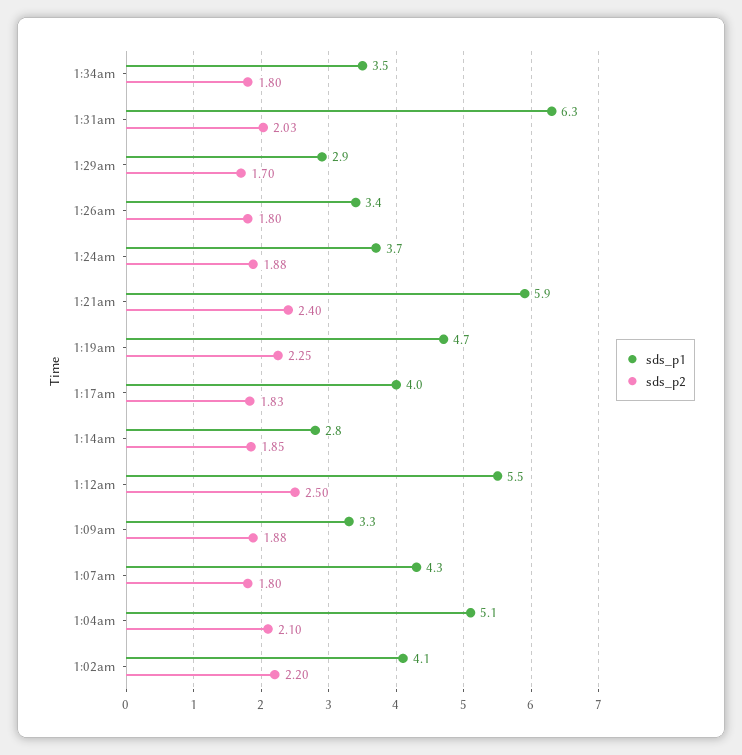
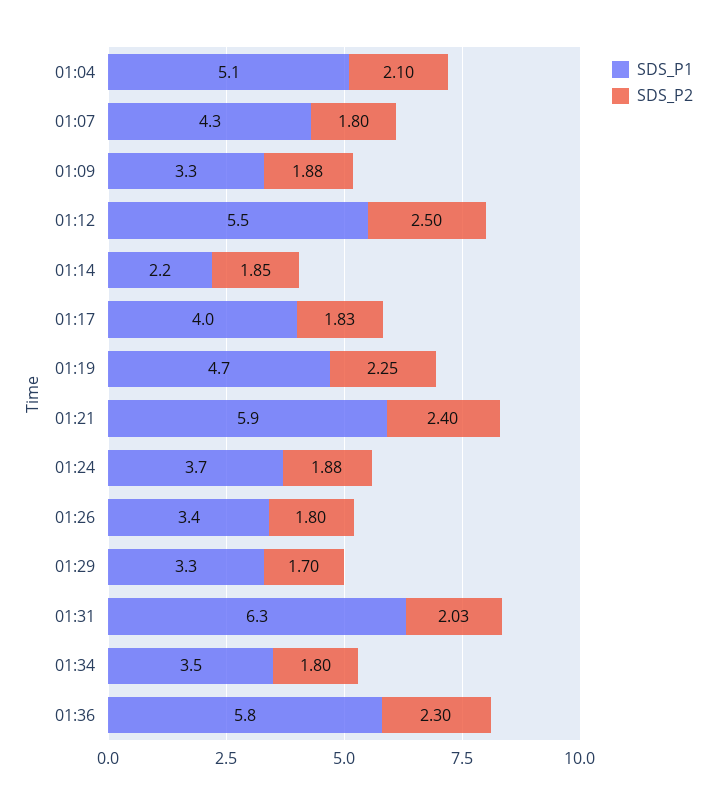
sds_p1, 1:29am: 2.9 -> 3.3
sds_p1, 1:14am: 2.8 -> 2.2
sds_p1, 1:02am: 4.1 -> none
sds_p2, 1:02am: 2.2 -> none
sds_p1, 01:36: none -> 5.8
sds_p2, 01:36: none -> 2.3

